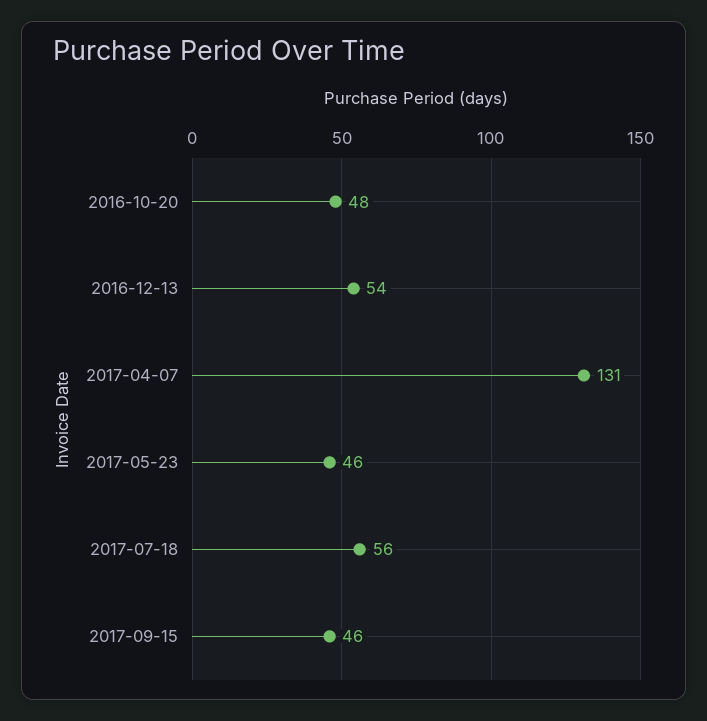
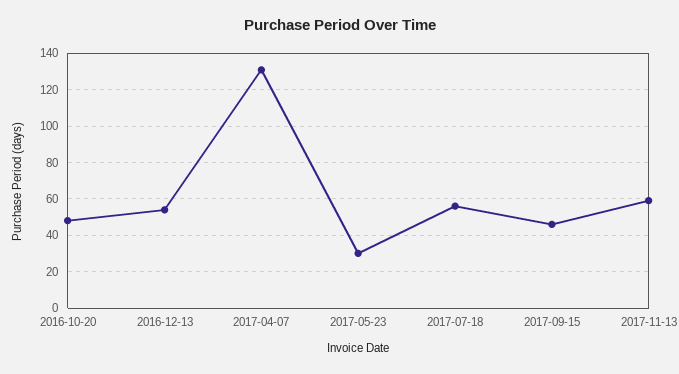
2017-05-23: 46 -> 30
2017-11-13: none -> 60

